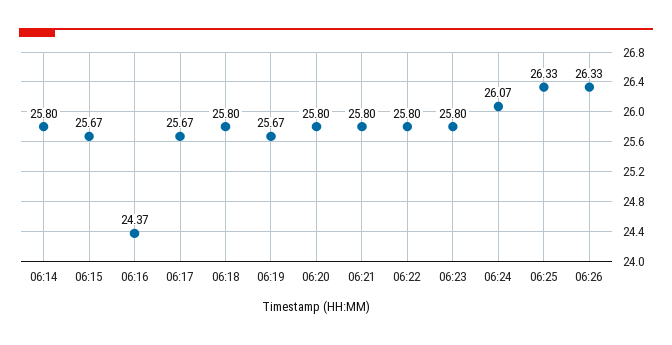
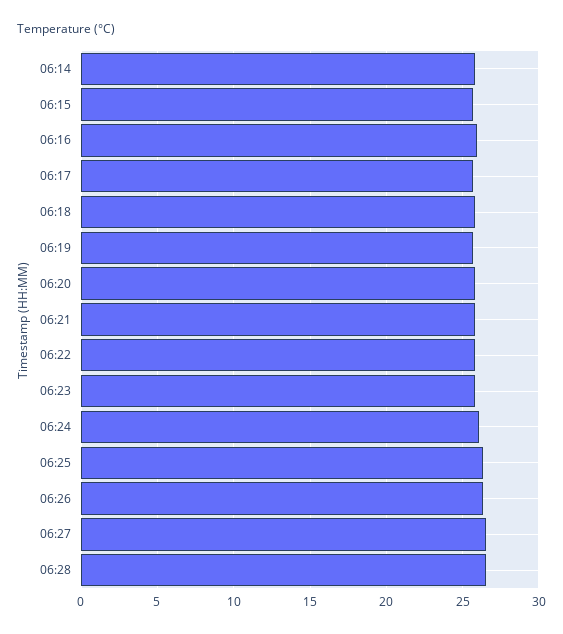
06:16: 24.37 -> 26
06:27: none -> 26.5
06:28: none -> 26.5

